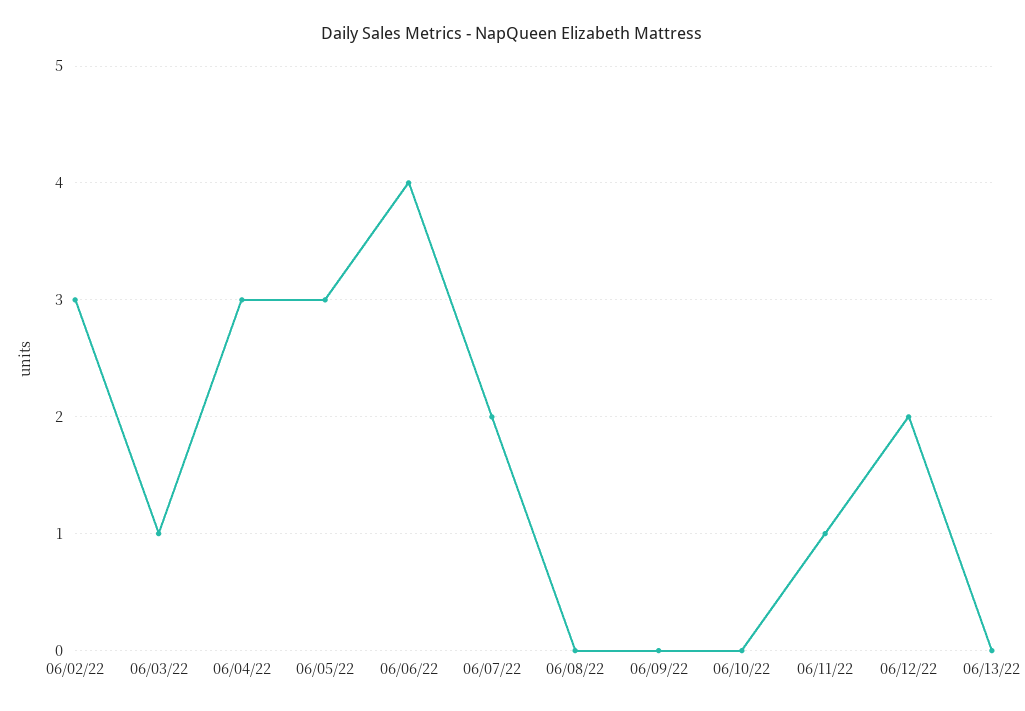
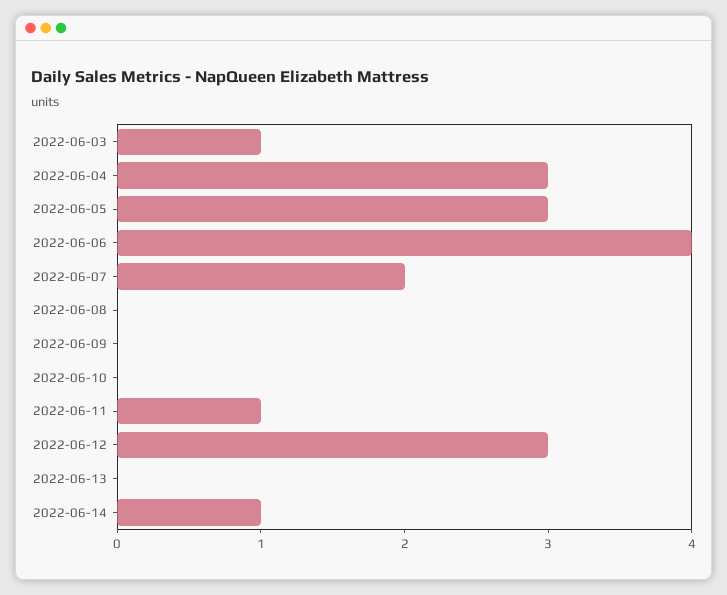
06/02/22: 3 -> none
06/12/22: 2 -> 3
2022-06-14: none -> 1

